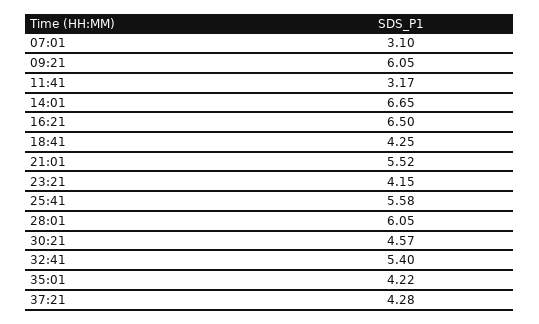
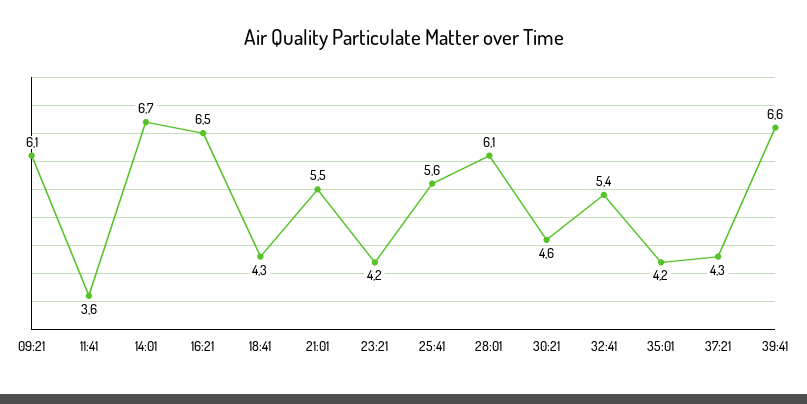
07:01: 3.1 -> none
11:41: 3.17 -> 3.6
39:41: none -> 6.6

